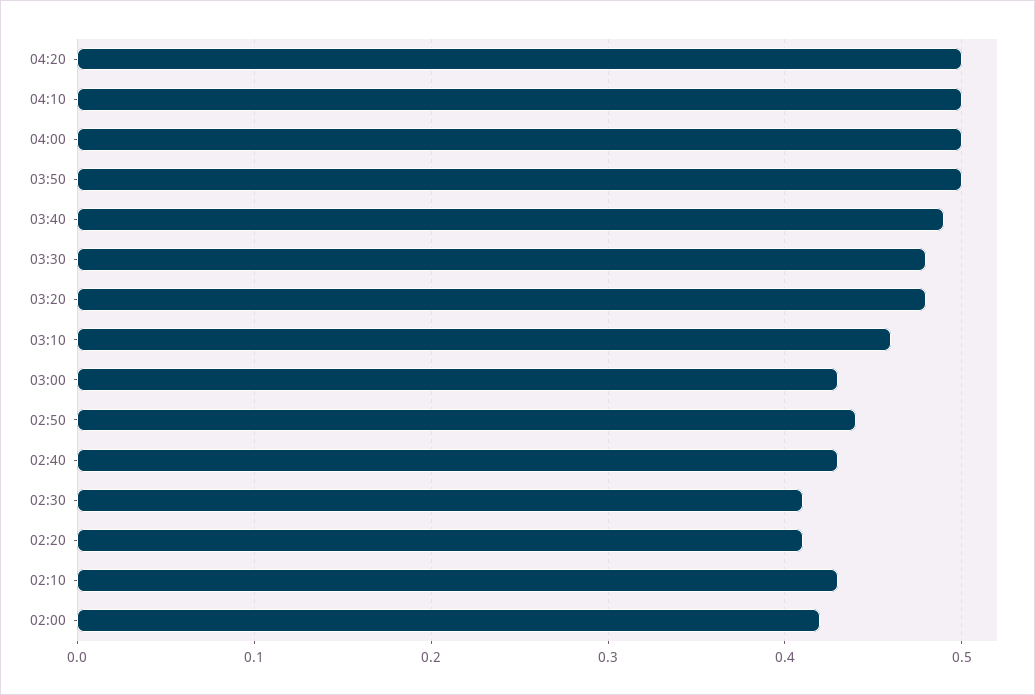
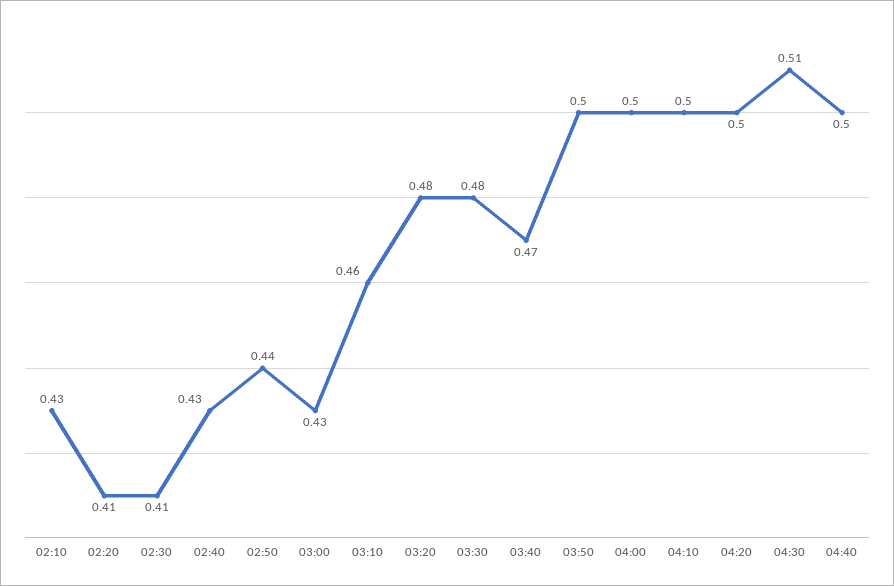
03:40: 0.49 -> 0.47
02:00: 0.42 -> none
04:30: none -> 0.51
04:40: none -> 0.5

